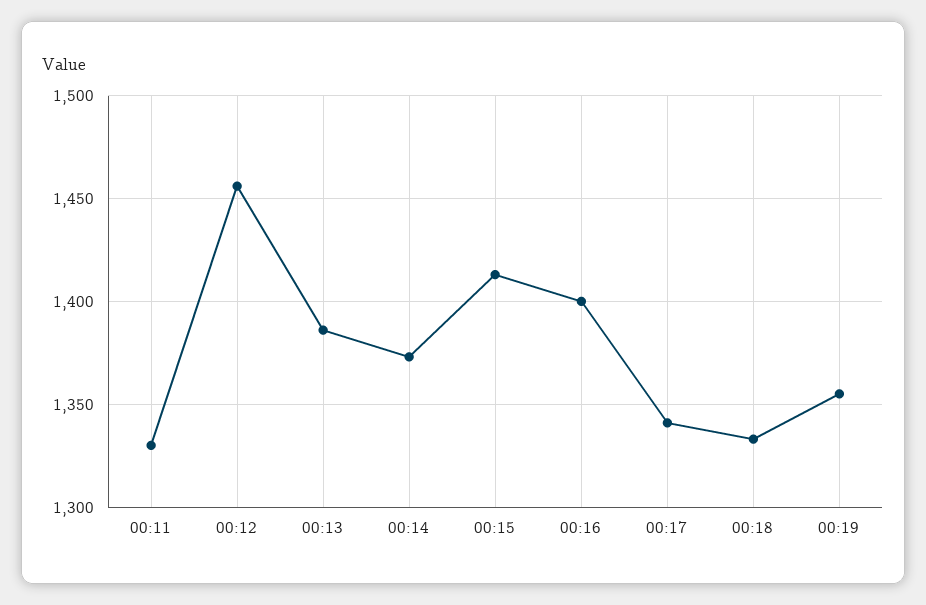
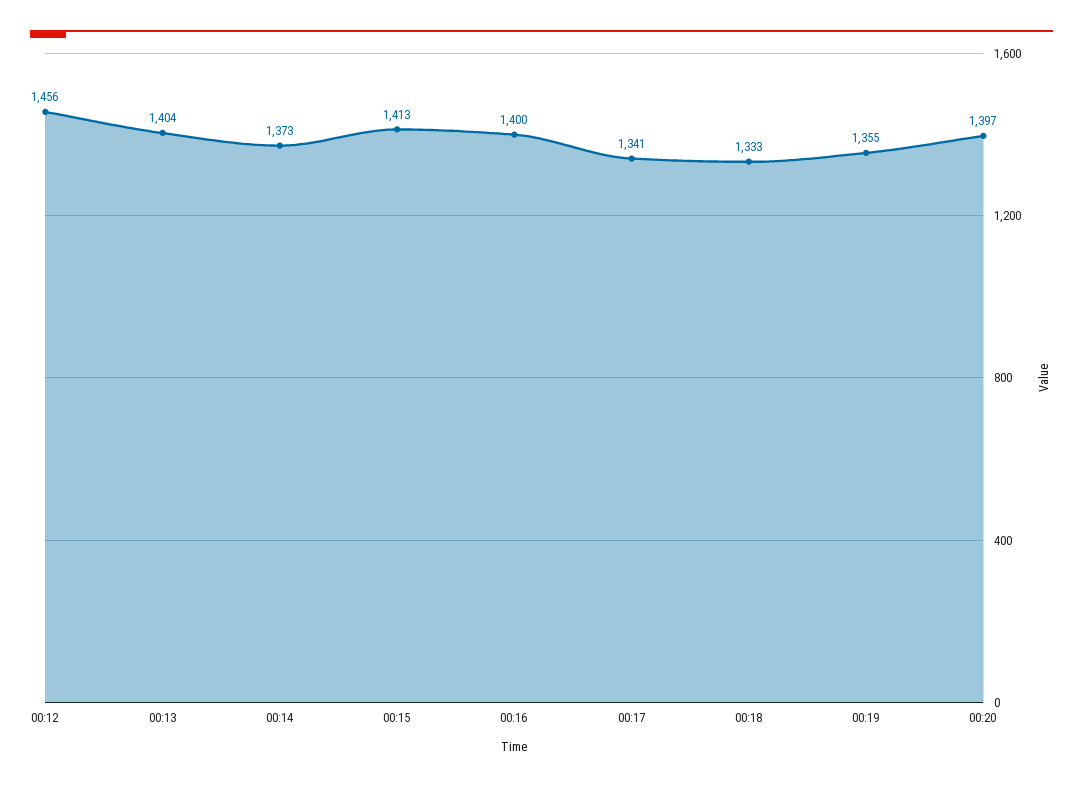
00:11: 1330 -> none
00:13: 1385 -> 1404
00:20: none -> 1397

